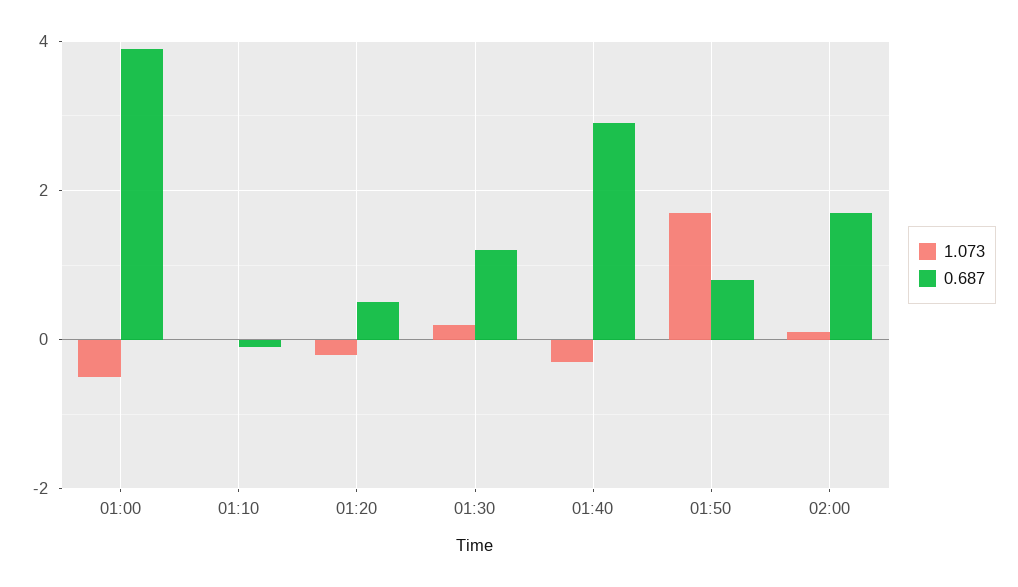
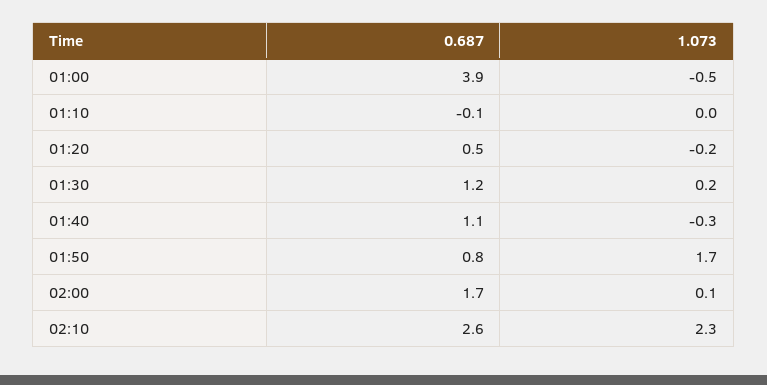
0.687, 01:40: 3 -> 1.1
0.687, 02:10: none -> 2.6
1.073, 02:10: none -> 2.3

